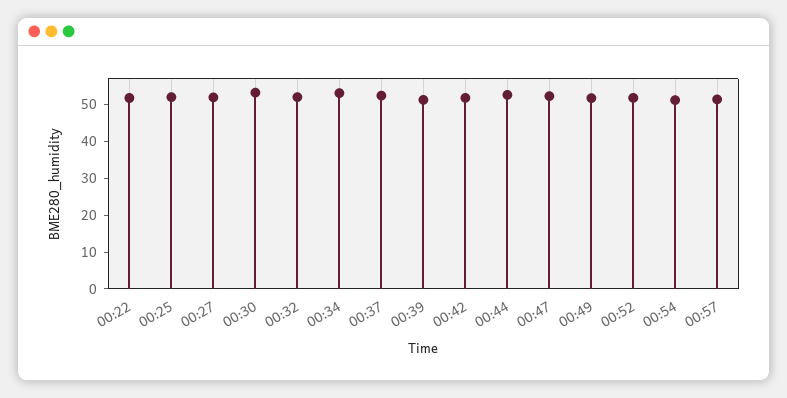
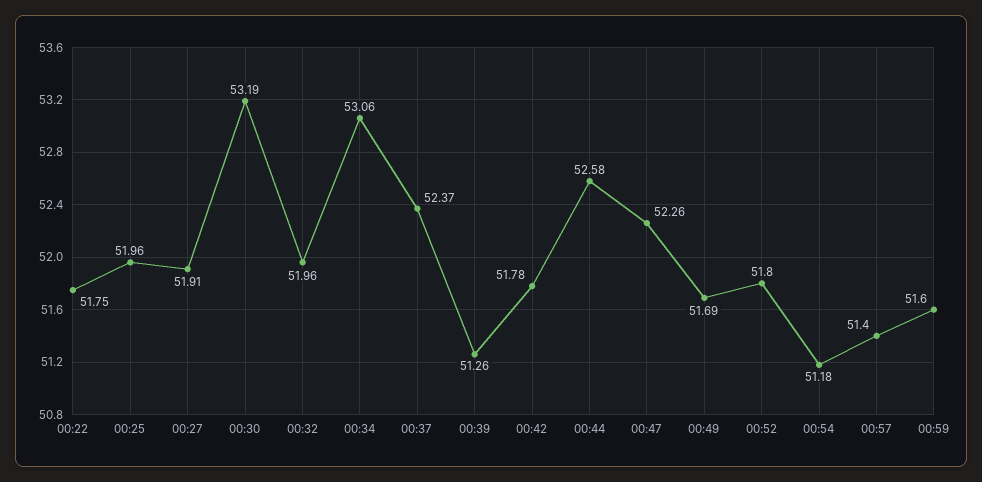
00:59: none -> 51.6

